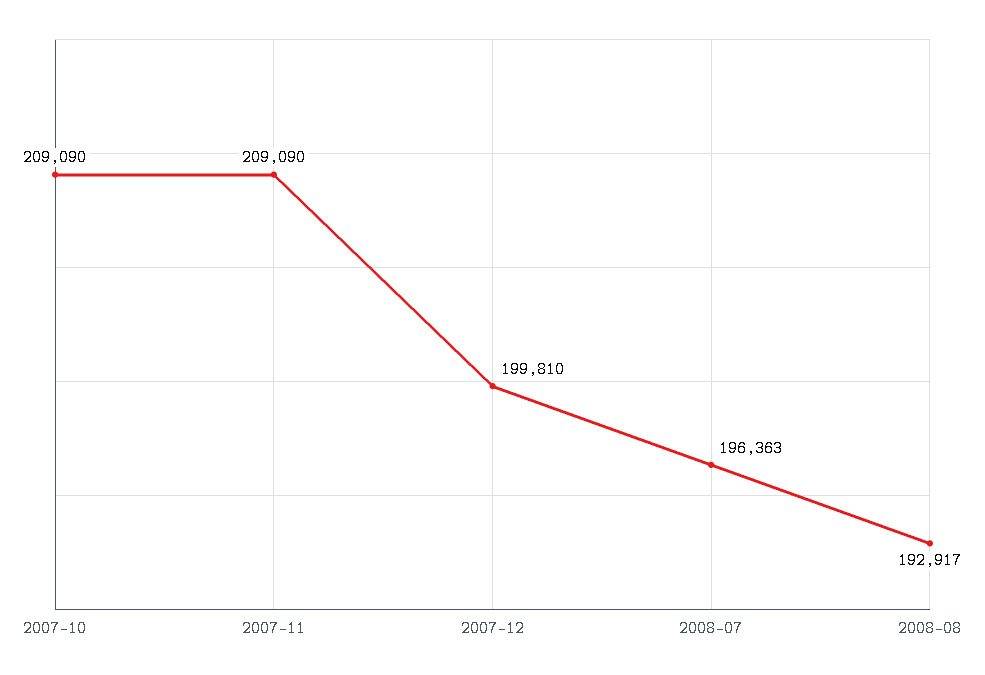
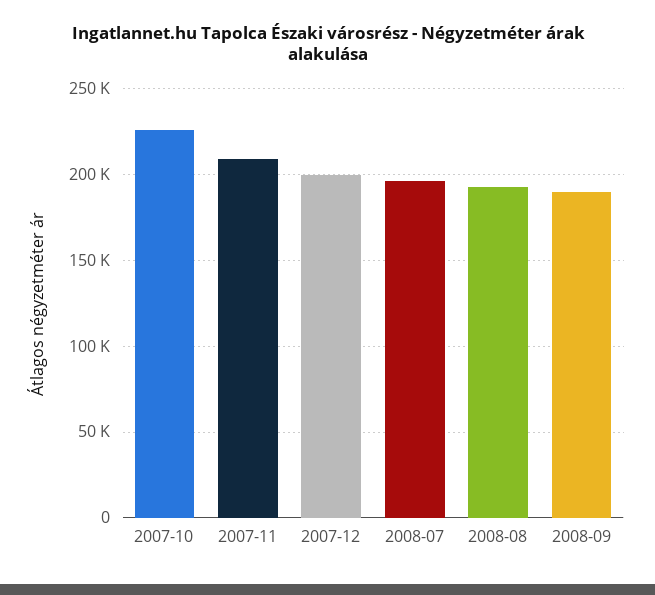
2007-10: 209090 -> 225000
2008-09: none -> 190000

